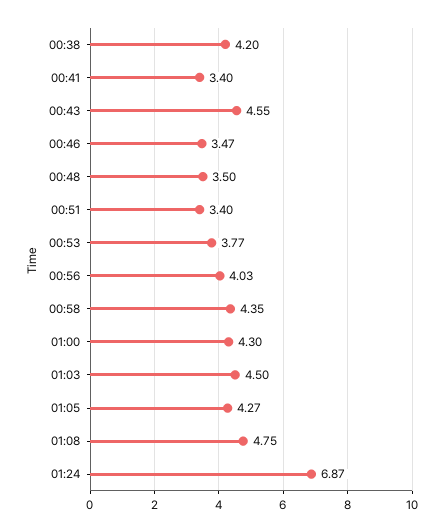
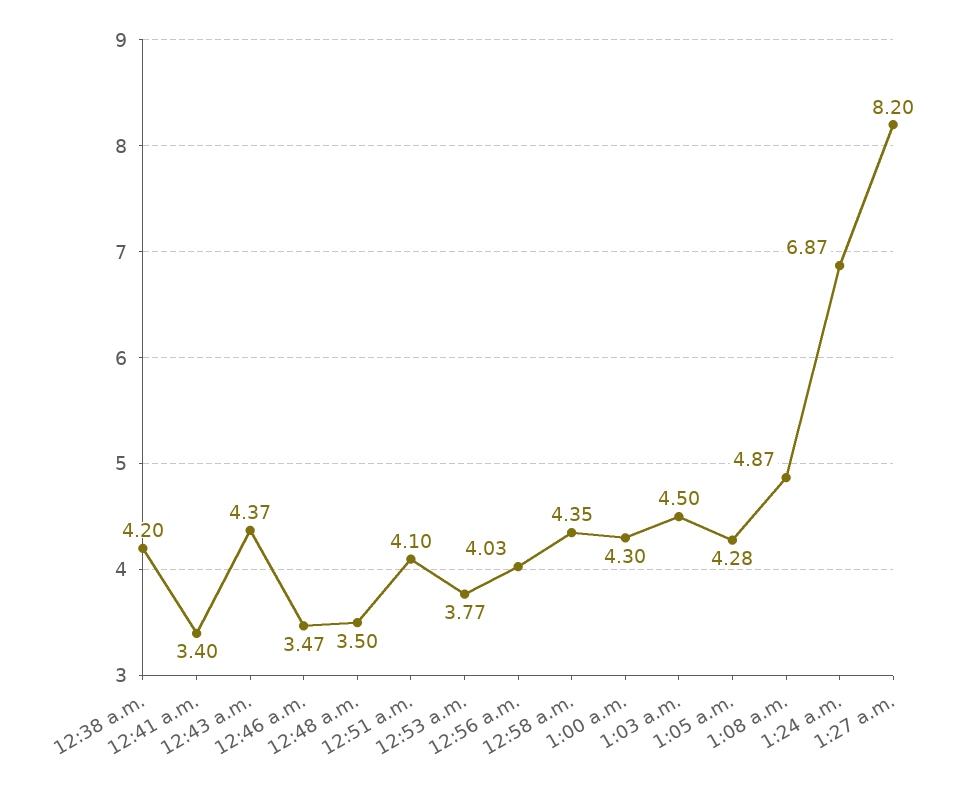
00:43: 4.55 -> 4.37
00:51: 3.4 -> 4.1
01:05: 4.27 -> 4.28
01:08: 4.75 -> 4.87
1:27 a.m.: none -> 8.2

